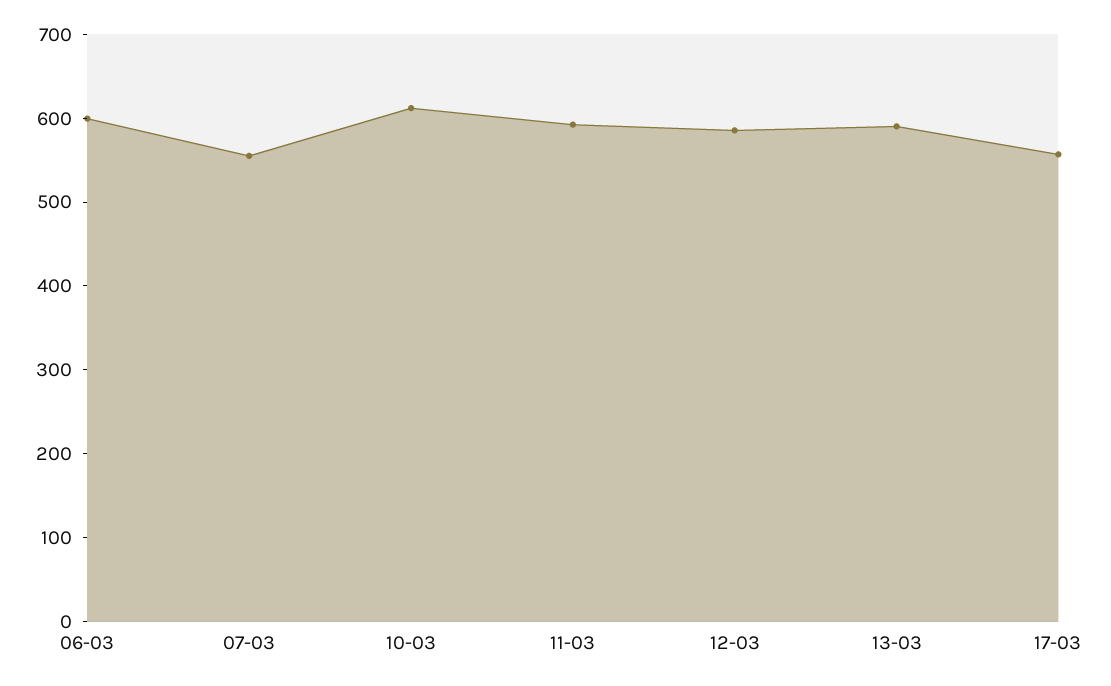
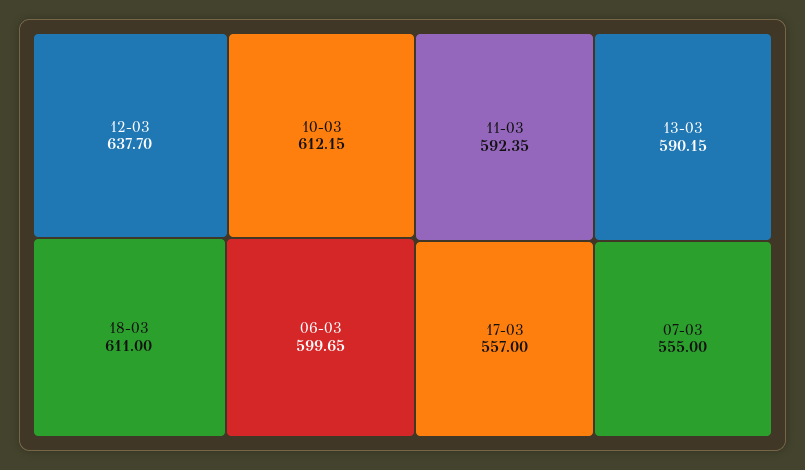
12-03: 580 -> 637.7
18-03: none -> 611

